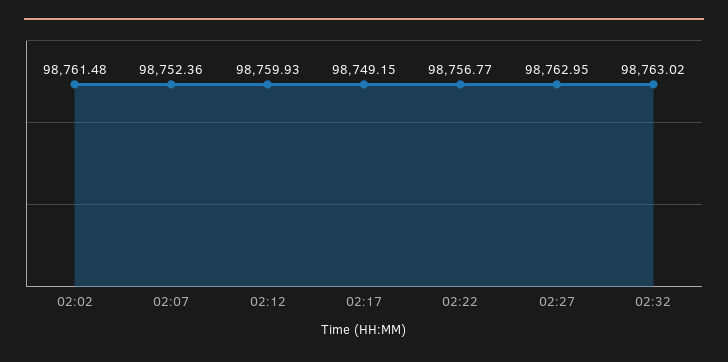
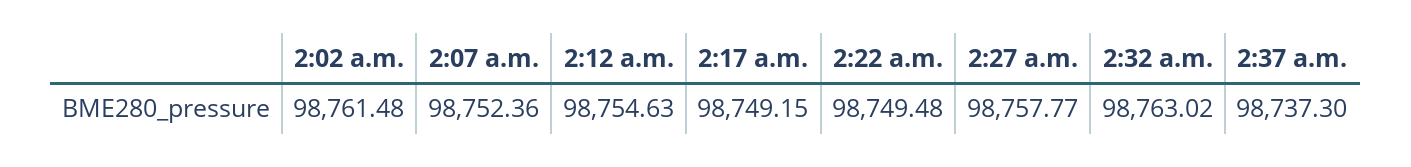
02:12: 98759.93 -> 98754.63
02:22: 98756.77 -> 98749.48
02:27: 98762.95 -> 98757.77
2:37 a.m.: none -> 98737.3

